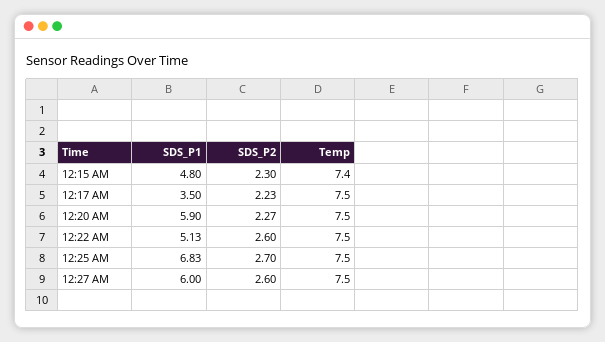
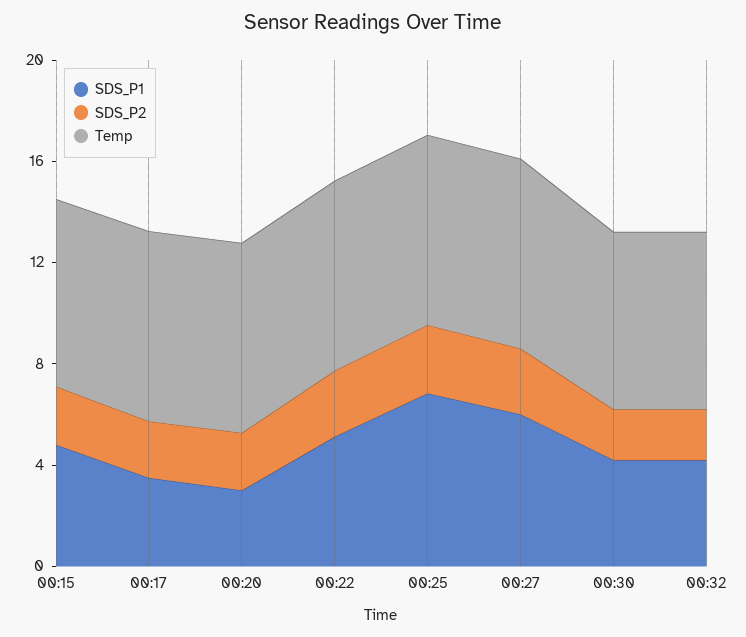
SDS_P1, 12:20 AM: 5.9 -> 3
SDS_P1, 00:30: none -> 4
SDS_P2, 00:30: none -> 2
Temp, 00:30: none -> 7
SDS_P1, 00:32: none -> 4
SDS_P2, 00:32: none -> 2
Temp, 00:32: none -> 7

